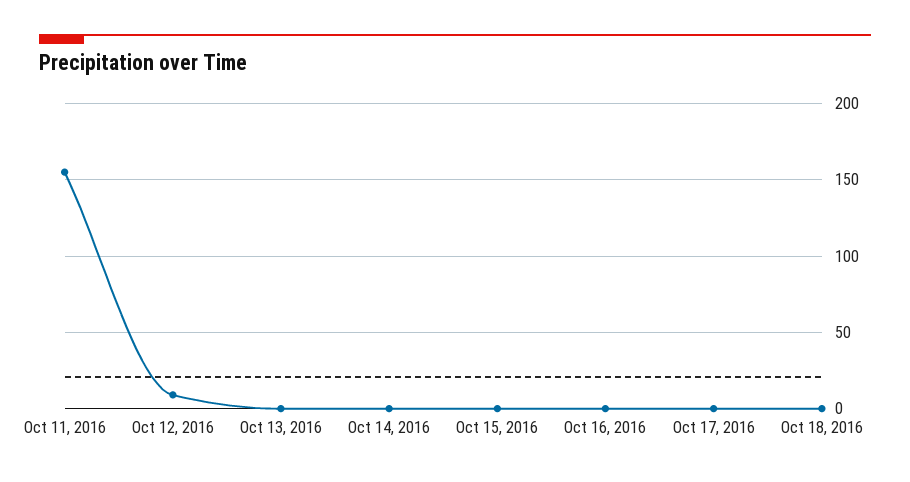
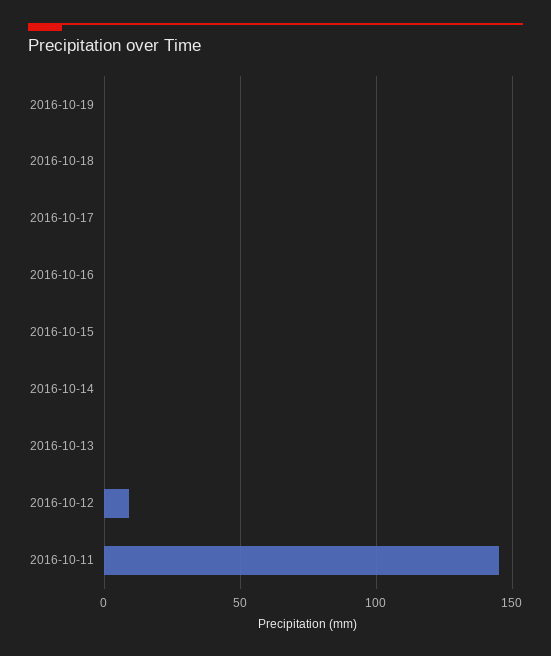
Oct 11, 2016: 155 -> 145
2016-10-19: none -> 0

